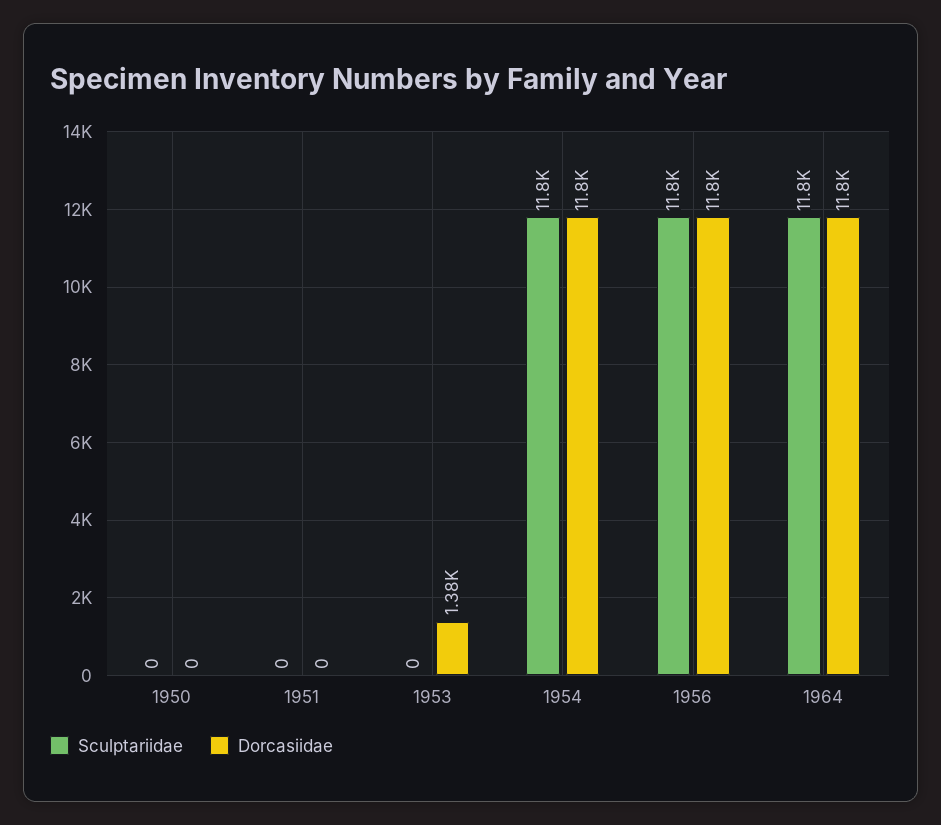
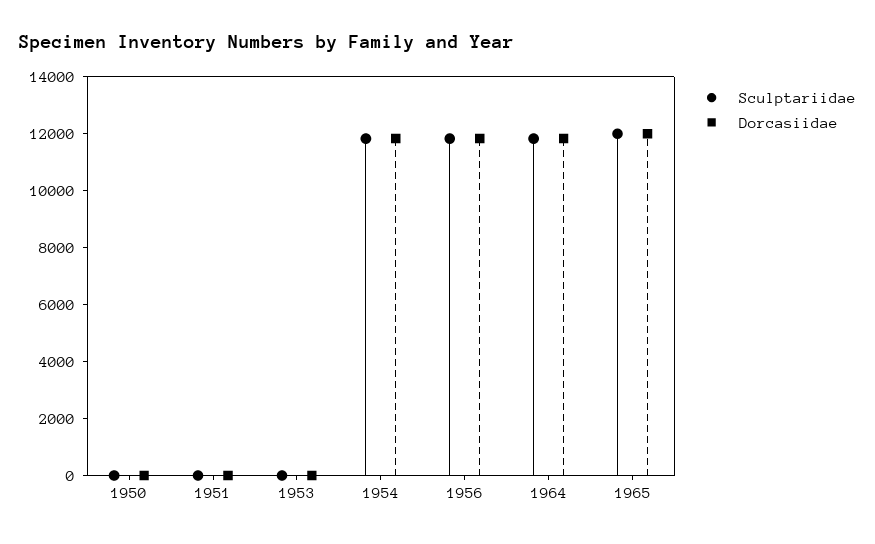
Dorcasiidae, 1953: 1380 -> 0
Sculptariidae, 1965: none -> 12000
Dorcasiidae, 1965: none -> 12000

